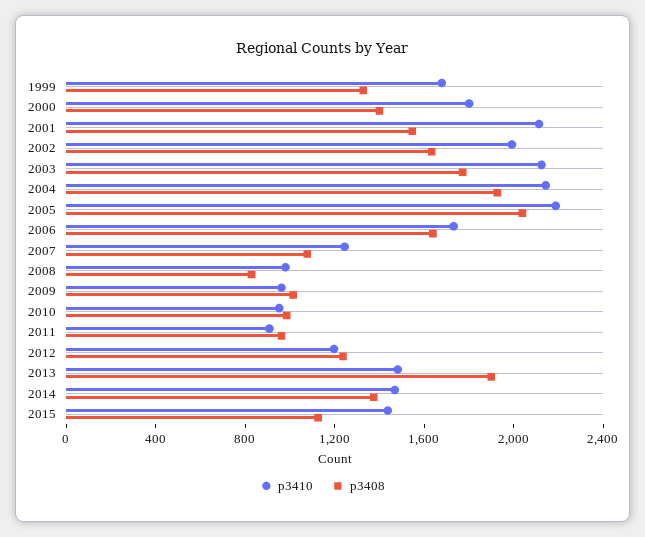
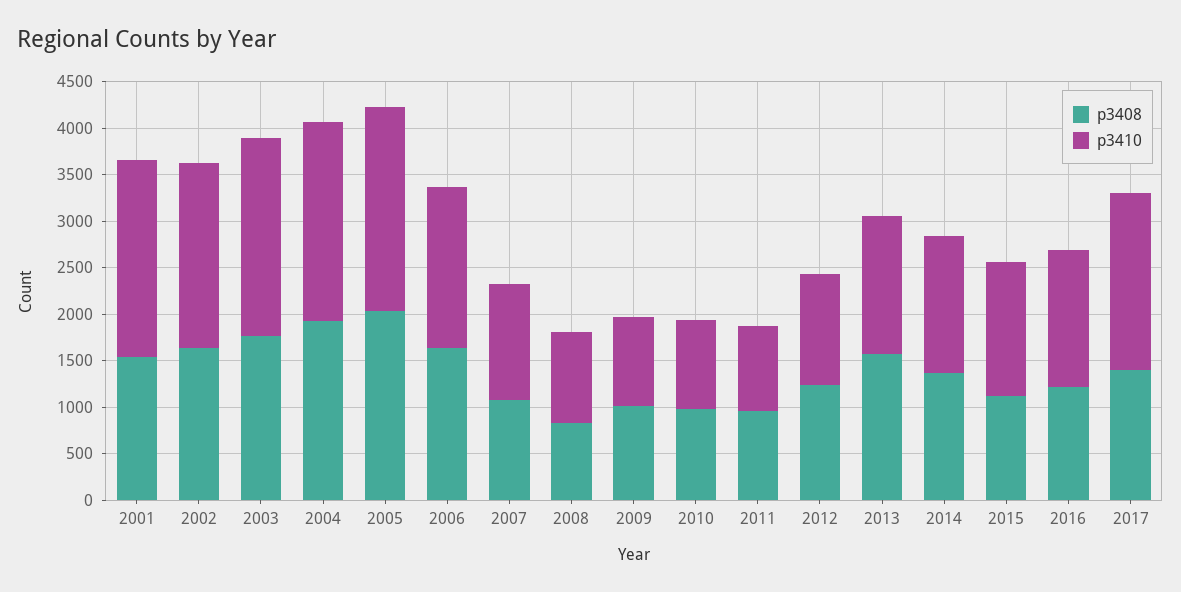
p3410, 1999: 1700 -> none
p3408, 1999: 1300 -> none
p3410, 2000: 1800 -> none
p3408, 2000: 1400 -> none
p3408, 2013: 1900 -> 1600
p3408, 2016: none -> 1200
p3410, 2016: none -> 1500
p3408, 2017: none -> 1400
p3410, 2017: none -> 1900

